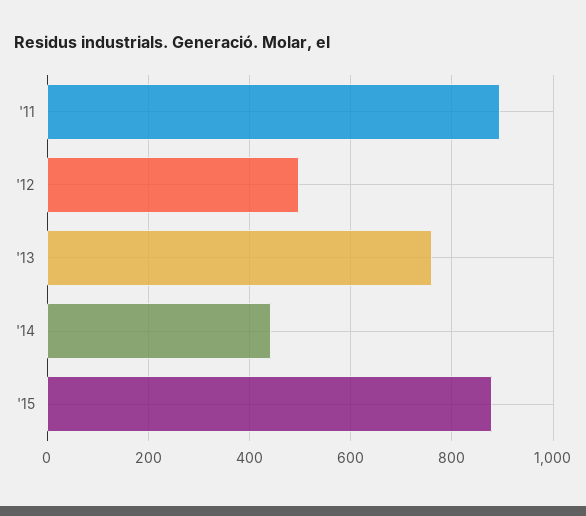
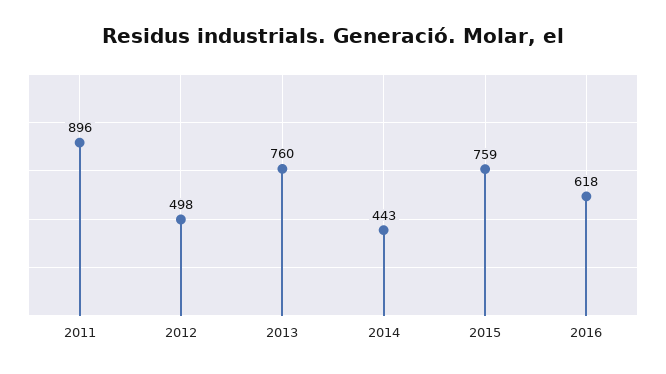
'15: 880 -> 759
2016: none -> 618

